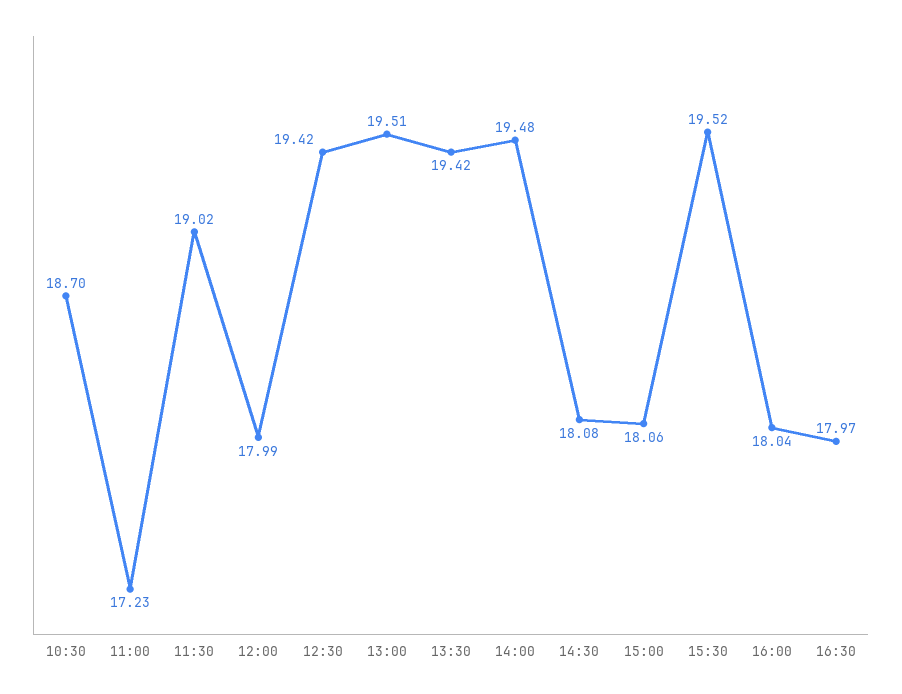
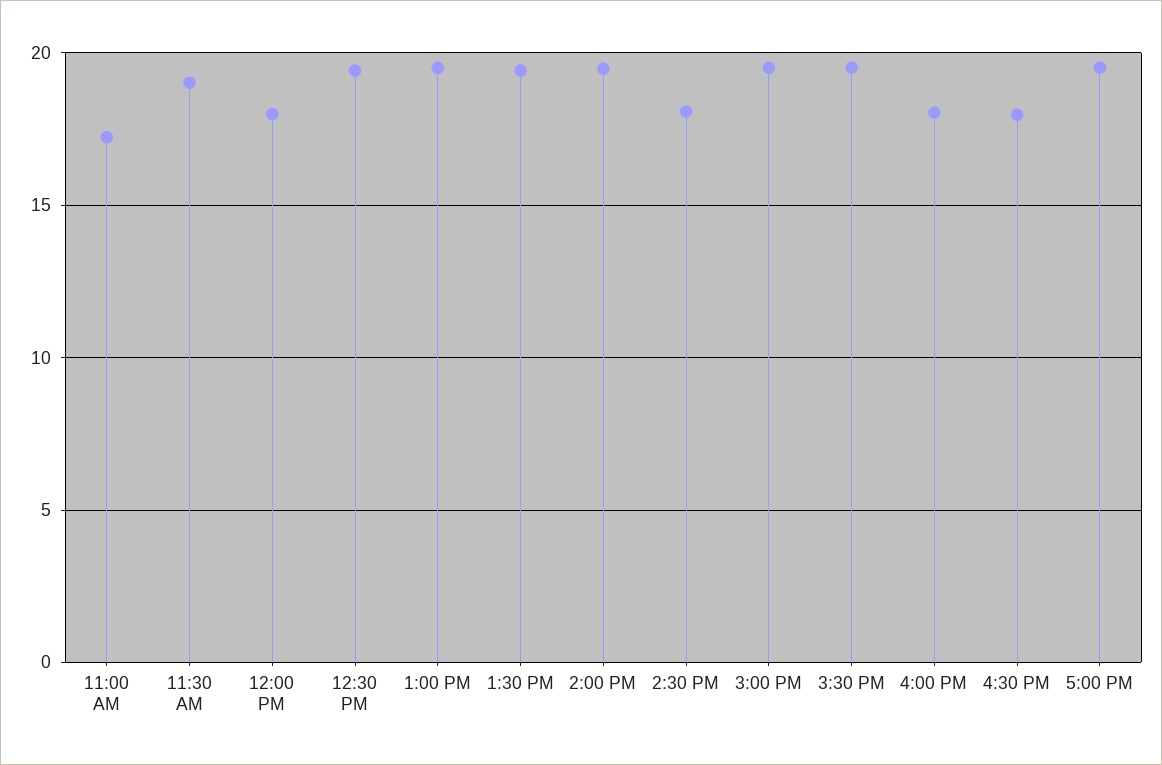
10:30: 18.7 -> none
15:00: 18.06 -> 19.5
5:00 PM: none -> 19.5

